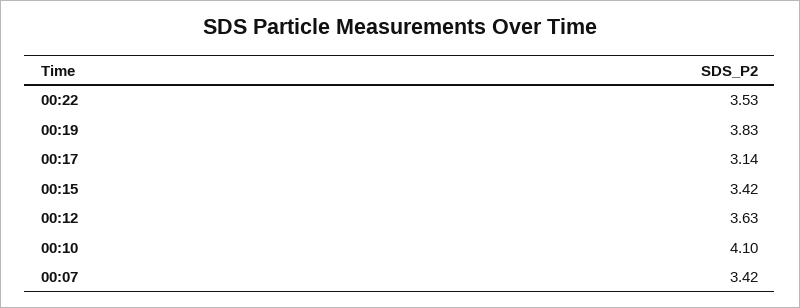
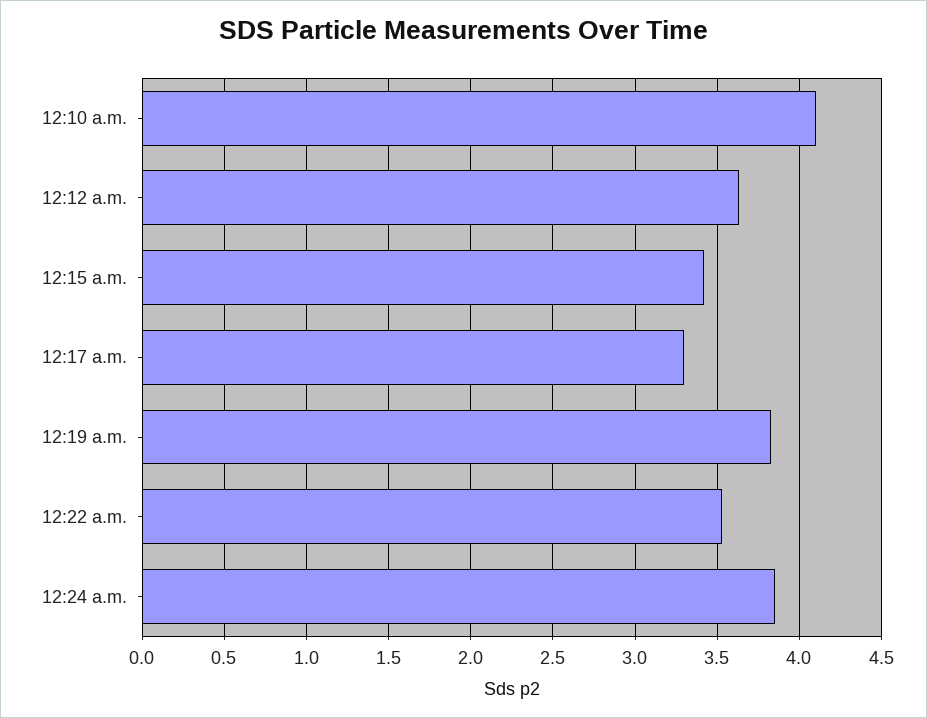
00:17: 3.14 -> 3.3
00:07: 3.42 -> none
12:24 a.m.: none -> 3.85

